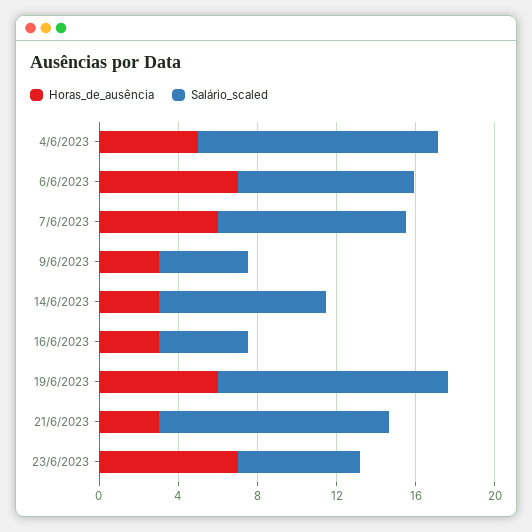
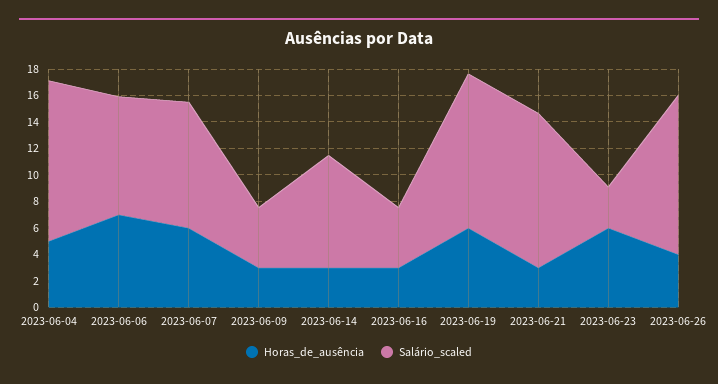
Horas_de_ausência, 23/6/2023: 7 -> 6
Salário_scaled, 23/6/2023: 6 -> 3
Horas_de_ausência, 2023-06-26: none -> 4
Salário_scaled, 2023-06-26: none -> 12

